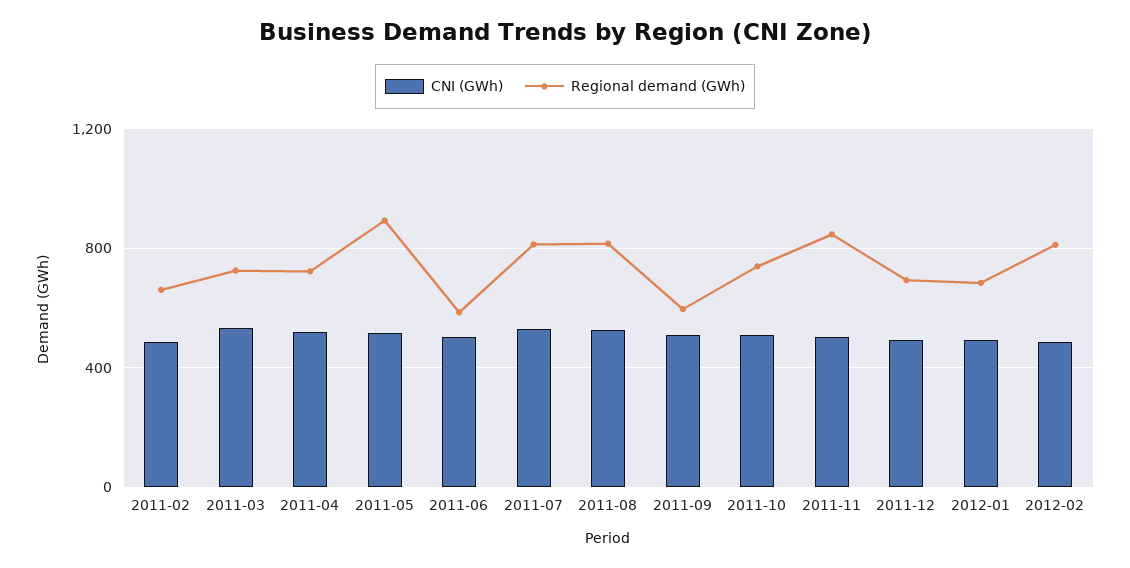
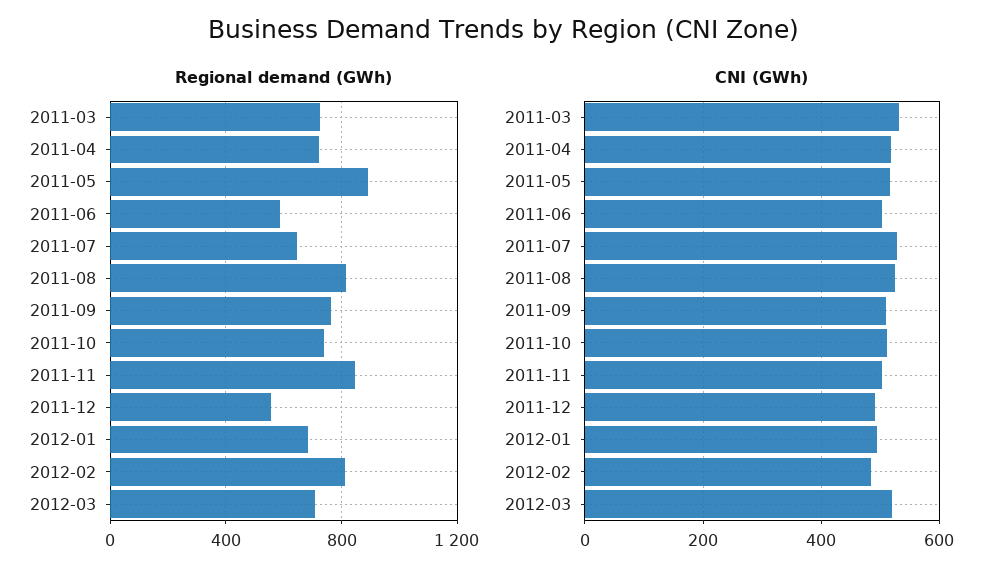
CNI (GWh), 2011-02: 500 -> none
Regional demand (GWh), 2011-02: 650 -> none
Regional demand (GWh), 2011-07: 800 -> 650
Regional demand (GWh), 2011-09: 600 -> 750
Regional demand (GWh), 2011-12: 700 -> 550
Regional demand (GWh), 2012-03: none -> 700
CNI (GWh), 2012-03: none -> 520

